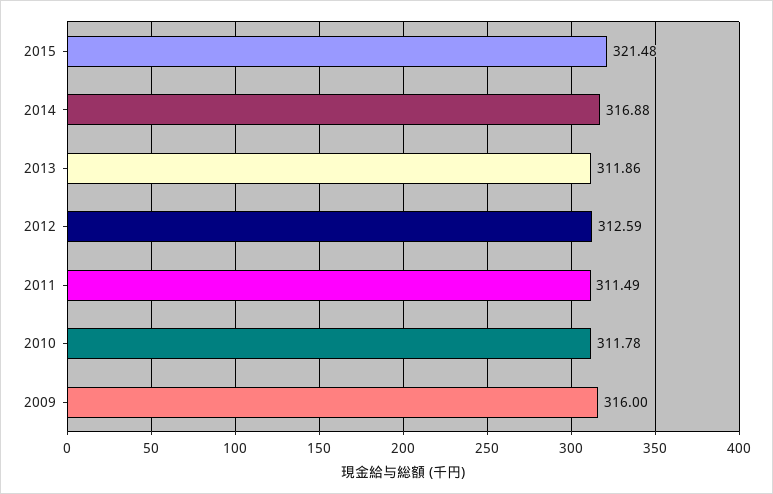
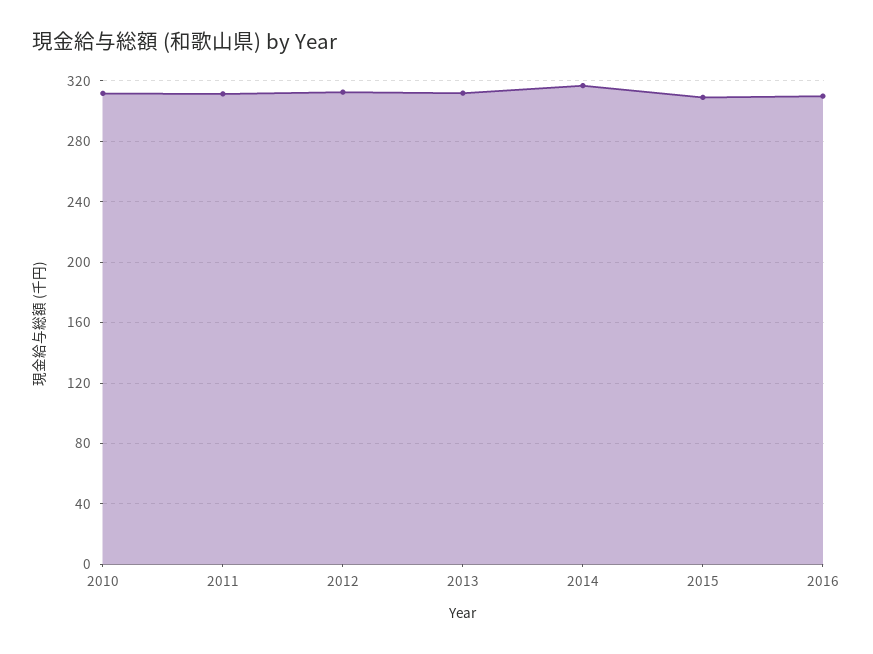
2015: 321.48 -> 310
2009: 316 -> none
2016: none -> 310

